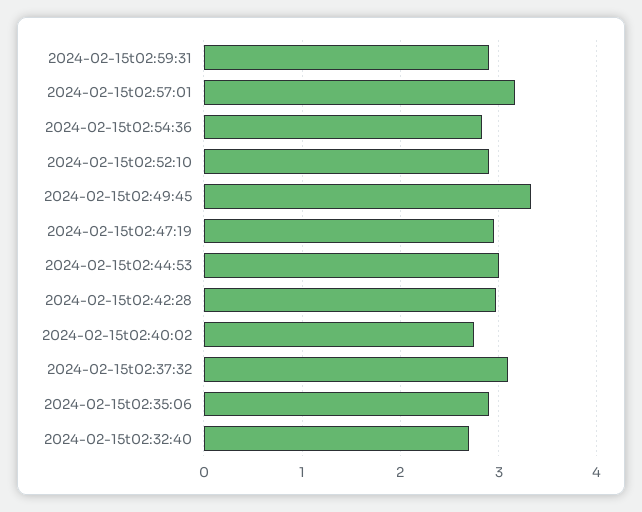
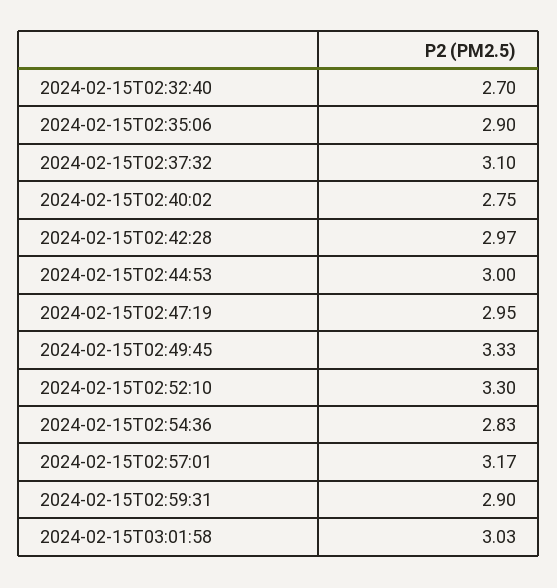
2024-02-15t02:52:10: 2.9 -> 3.3
2024-02-15T03:01:58: none -> 3.03

